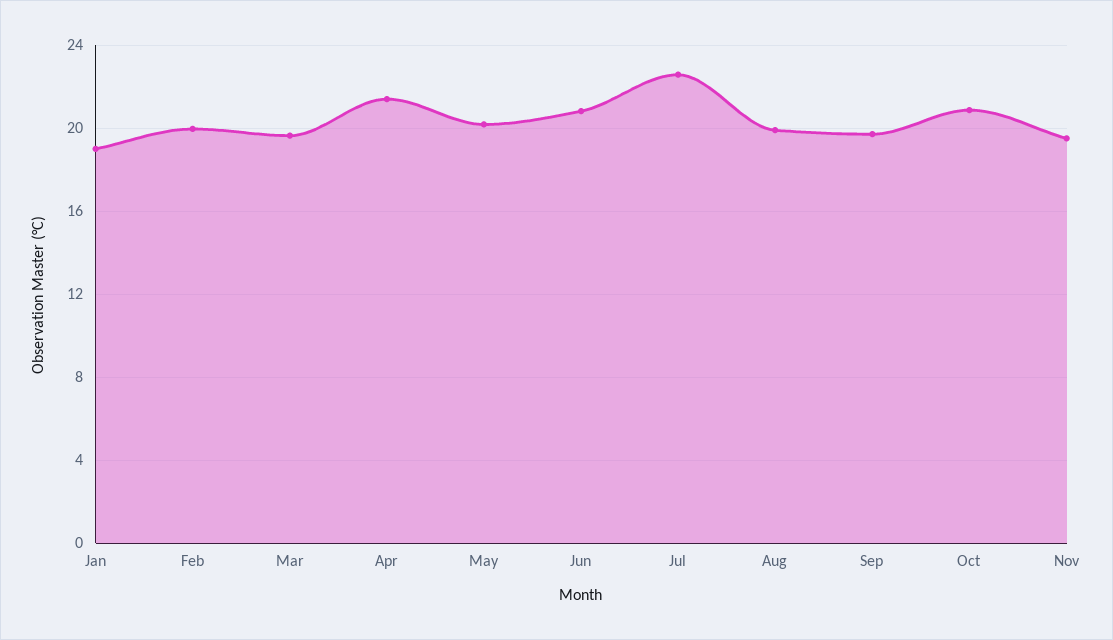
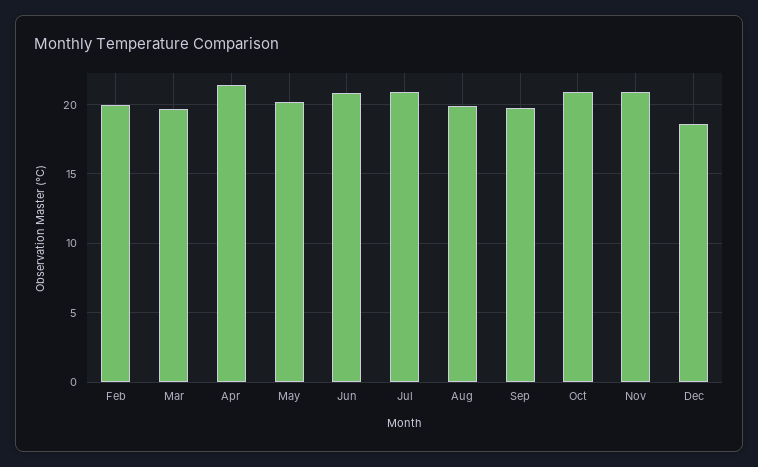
Jan: 19 -> none
Jul: 22.5 -> 21
Nov: 19.5 -> 21
Dec: none -> 18.5

